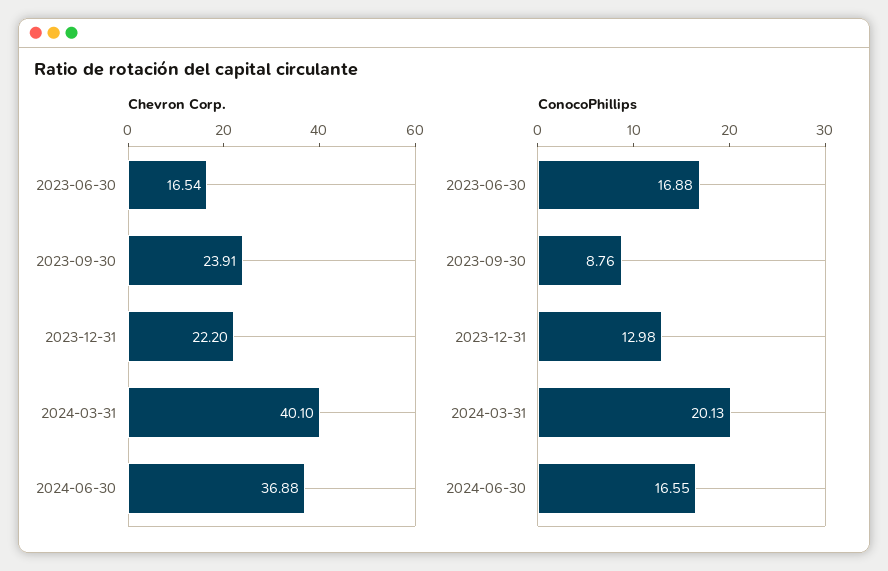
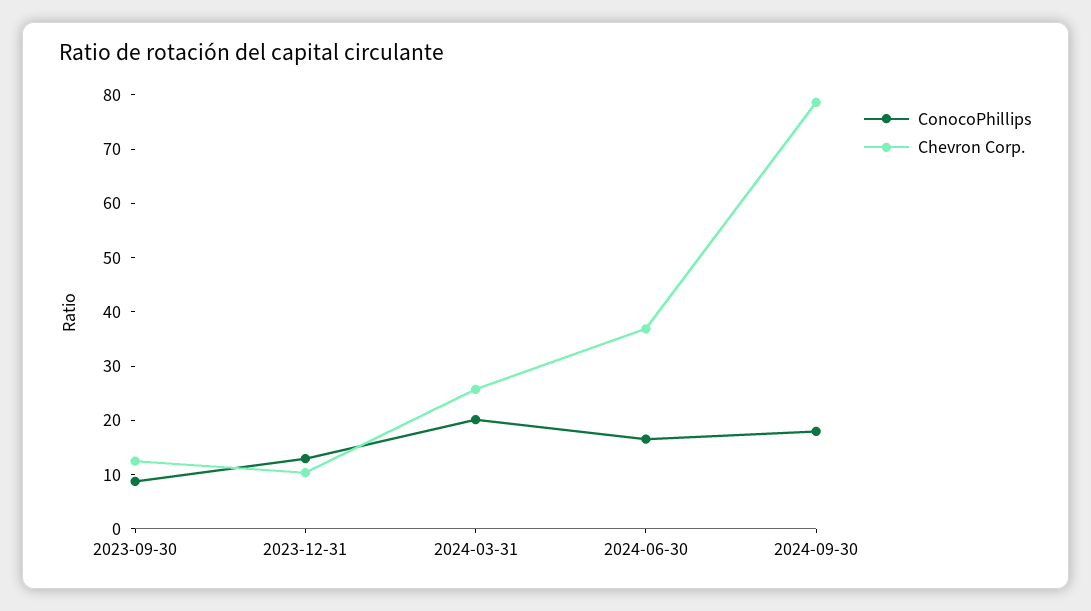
Chevron Corp., 2023-06-30: 16.54 -> none
Chevron Corp., 2023-09-30: 23.91 -> 12
Chevron Corp., 2023-12-31: 22.2 -> 10
Chevron Corp., 2024-03-31: 40.1 -> 26
ConocoPhillips, 2023-06-30: 16.88 -> none
ConocoPhillips, 2024-09-30: none -> 18
Chevron Corp., 2024-09-30: none -> 78

